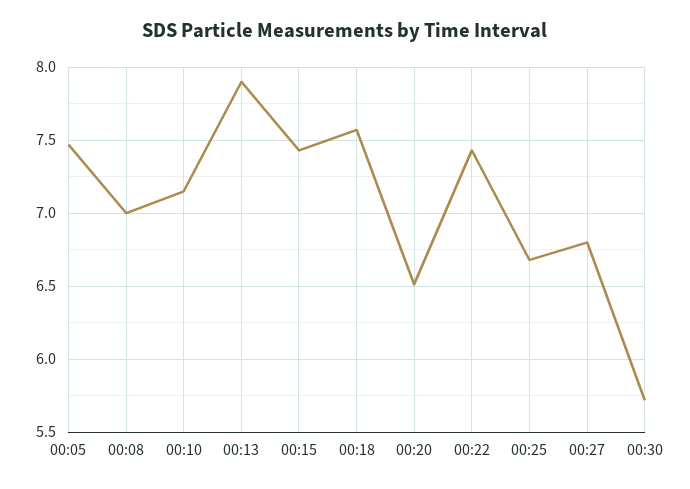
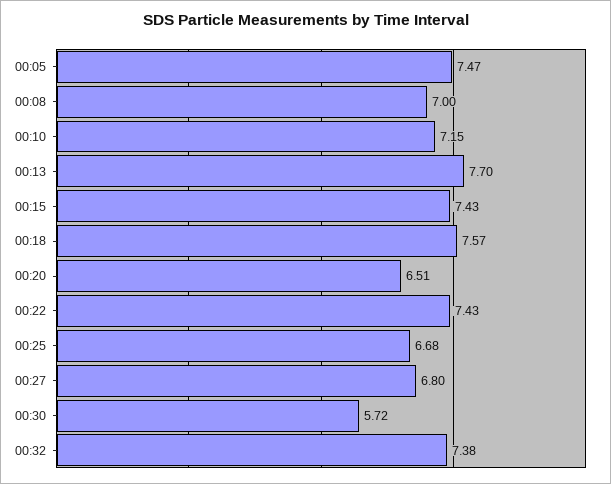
00:13: 7.9 -> 7.7
00:32: none -> 7.38

